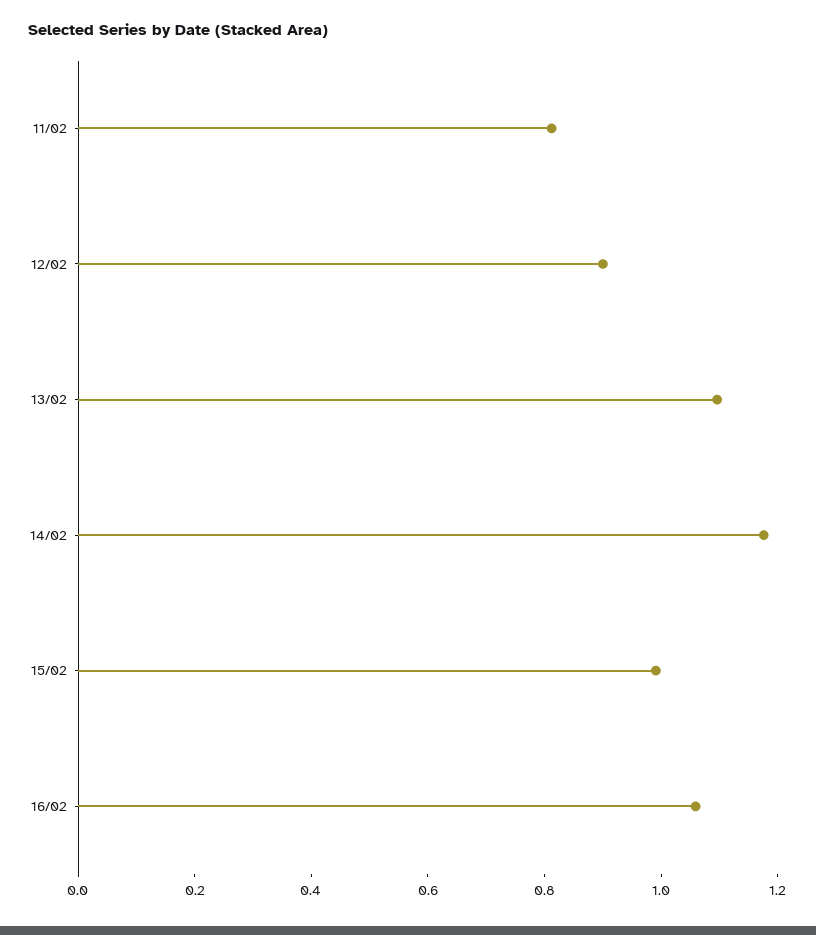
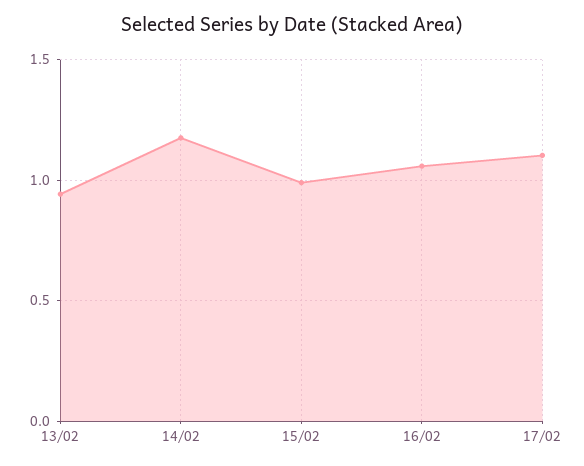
11/02: 0.8 -> none
12/02: 0.9 -> none
13/02: 1.1 -> 0.95
17/02: none -> 1.1

